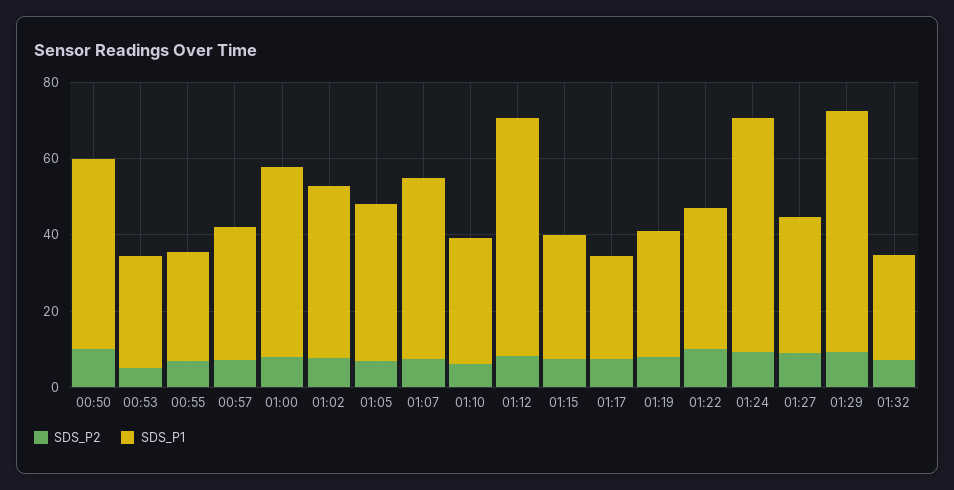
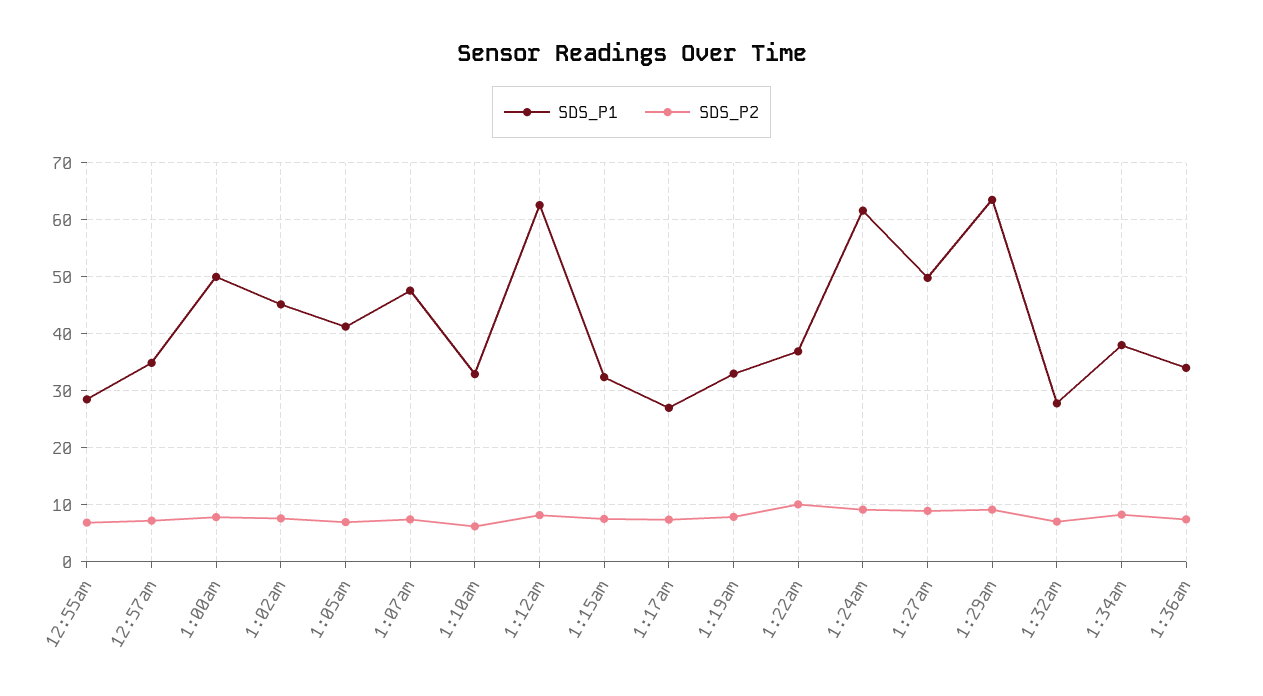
SDS_P2, 00:50: 10 -> none
SDS_P1, 00:50: 50 -> none
SDS_P2, 00:53: 5 -> none
SDS_P1, 00:53: 30 -> none
SDS_P1, 01:27: 35 -> 50
SDS_P1, 1:34am: none -> 38
SDS_P2, 1:34am: none -> 8
SDS_P1, 1:36am: none -> 34
SDS_P2, 1:36am: none -> 8

